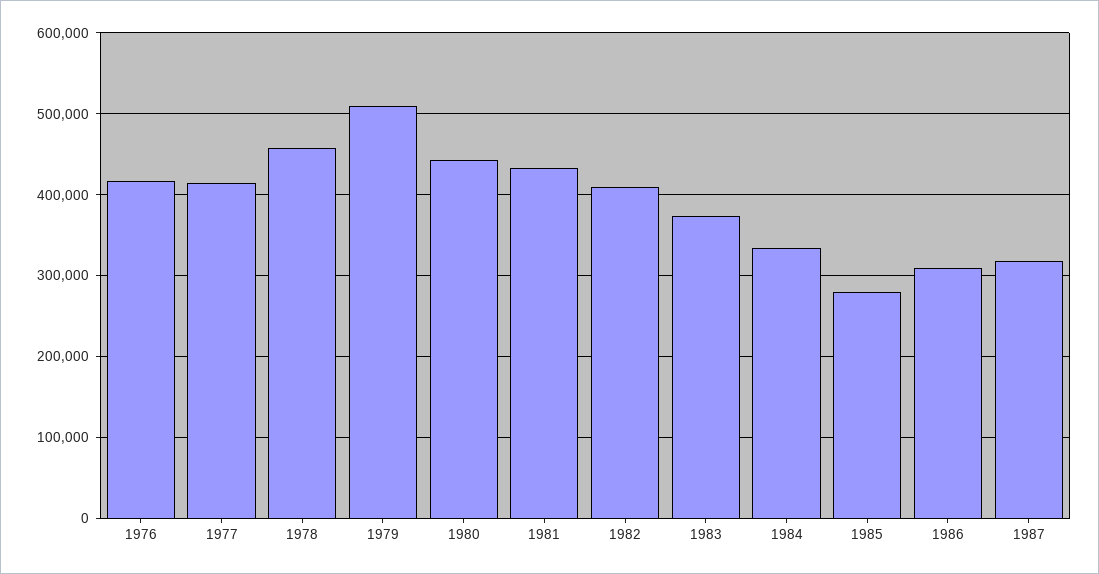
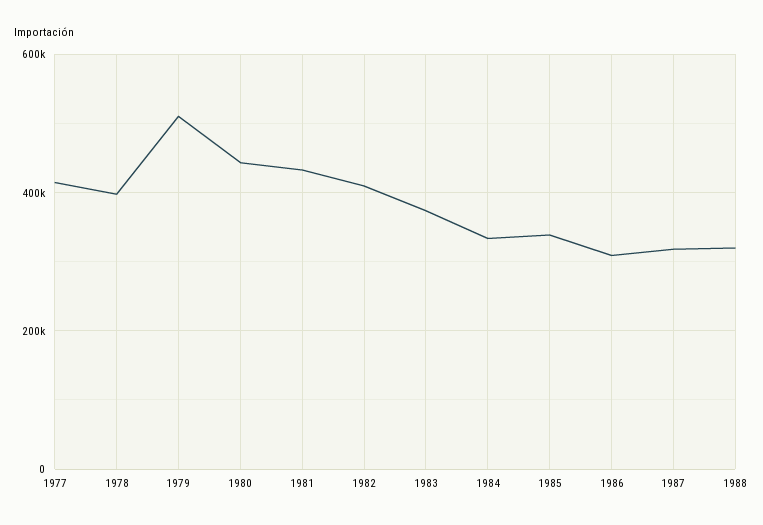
1976: 420000 -> none
1978: 460000 -> 400000
1985: 280000 -> 340000
1988: none -> 320000

